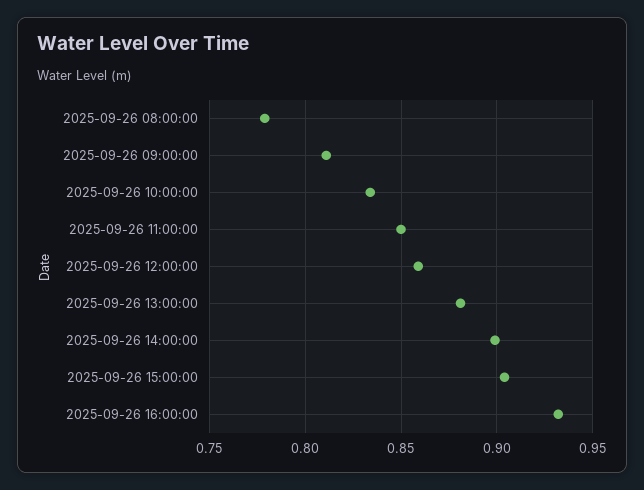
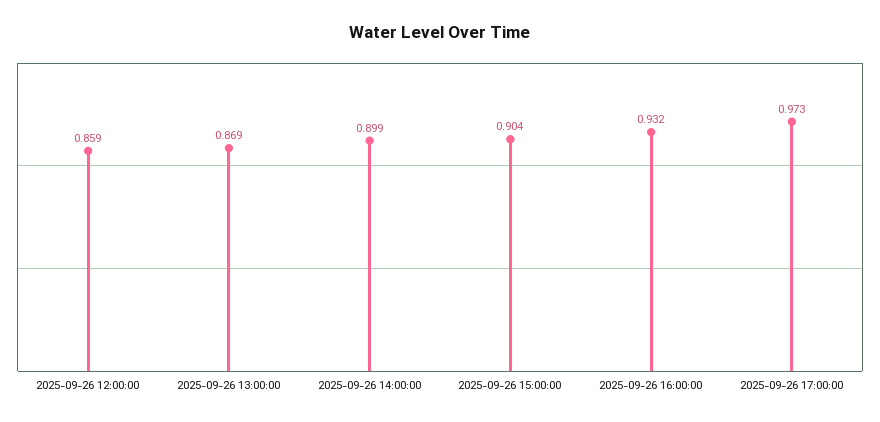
2025-09-26 08:00:00: 0.78 -> none
2025-09-26 09:00:00: 0.81 -> none
2025-09-26 10:00:00: 0.835 -> none
2025-09-26 11:00:00: 0.85 -> none
2025-09-26 13:00:00: 0.88 -> 0.869
2025-09-26 17:00:00: none -> 0.973

